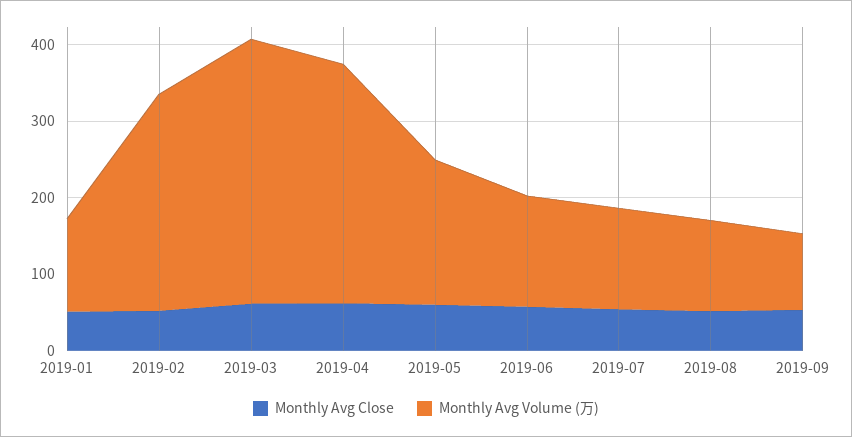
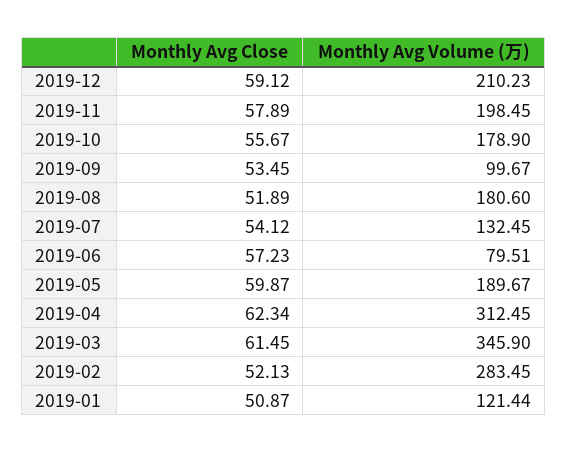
Monthly Avg Volume (万), 2019-06: 140 -> 79.51
Monthly Avg Volume (万), 2019-08: 120 -> 180.6
Monthly Avg Close, 2019-12: none -> 59.12
Monthly Avg Volume (万), 2019-12: none -> 210.23
Monthly Avg Close, 2019-11: none -> 57.89
Monthly Avg Volume (万), 2019-11: none -> 198.45
Monthly Avg Close, 2019-10: none -> 55.67
Monthly Avg Volume (万), 2019-10: none -> 178.9

